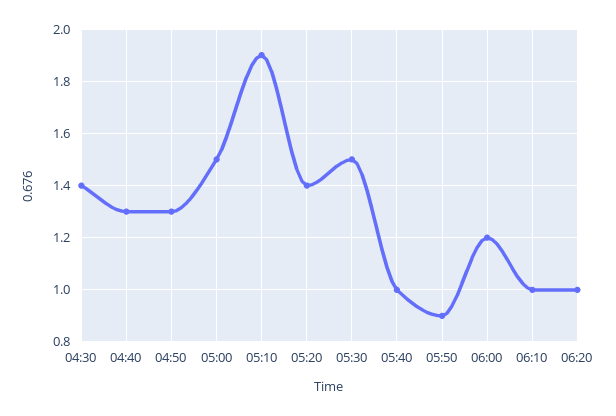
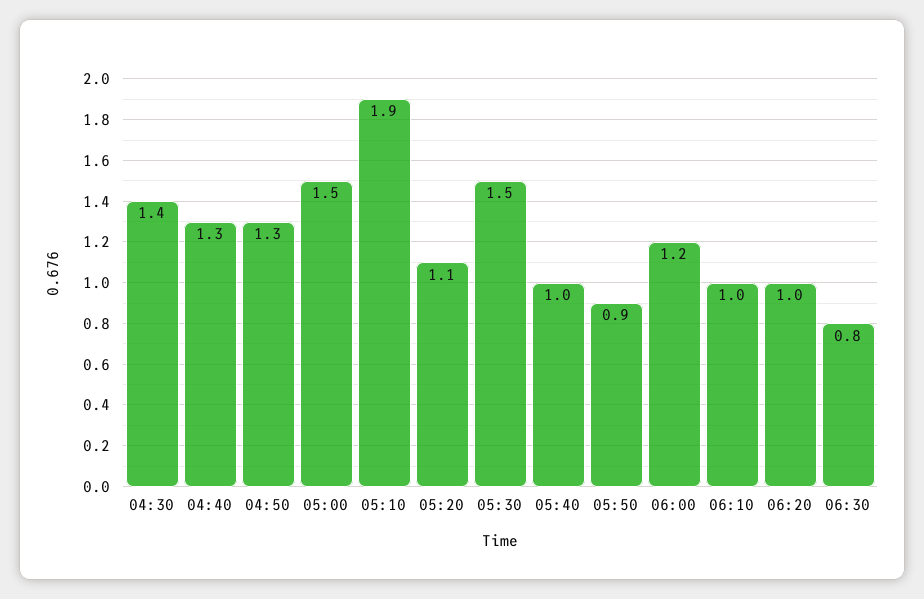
05:20: 1.4 -> 1.1
06:30: none -> 0.8

